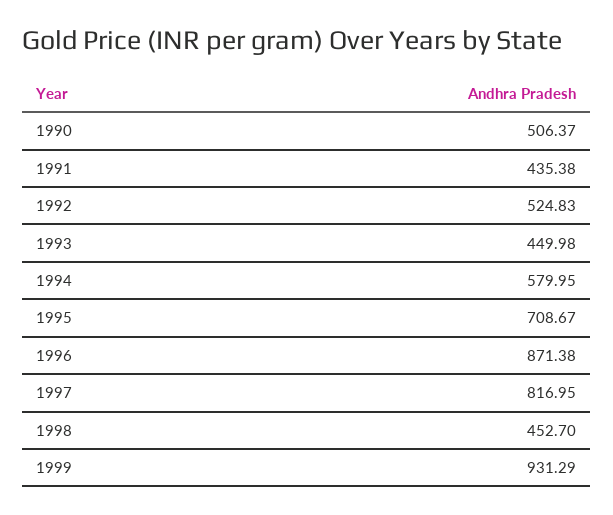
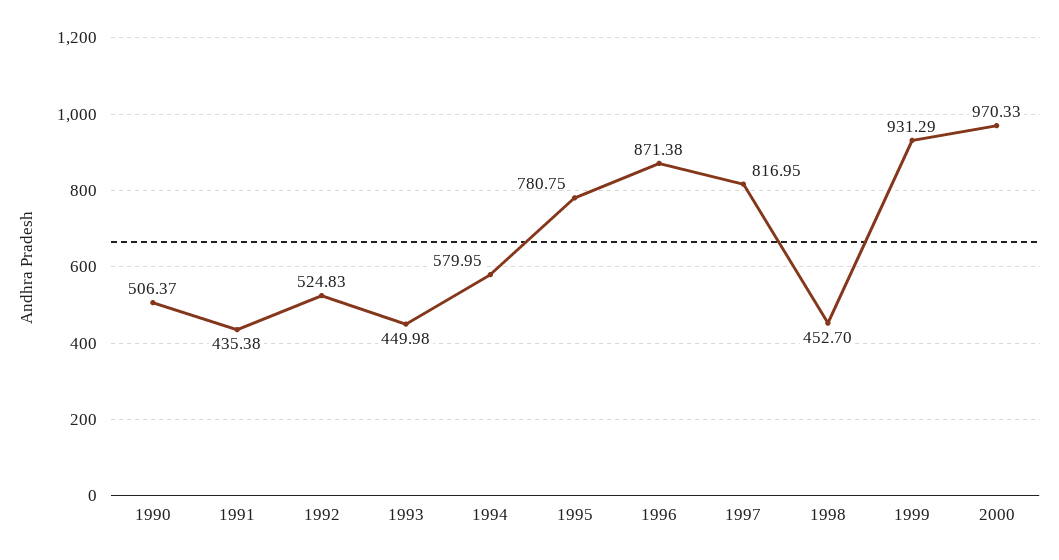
1995: 708.67 -> 780.75
2000: none -> 970.33

